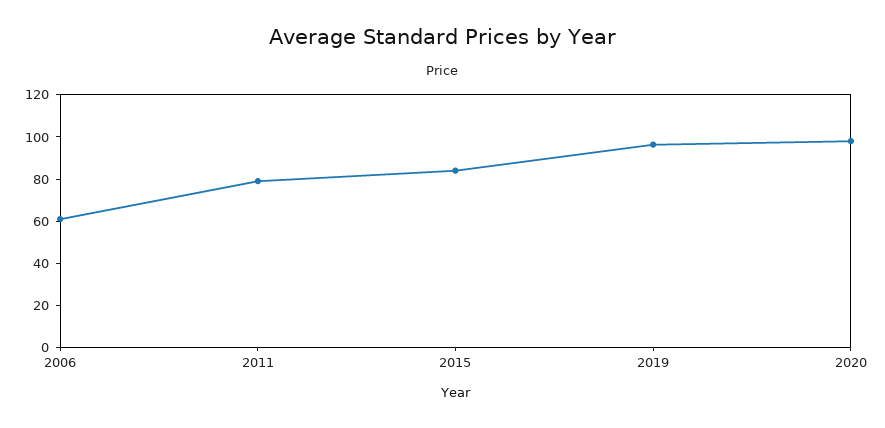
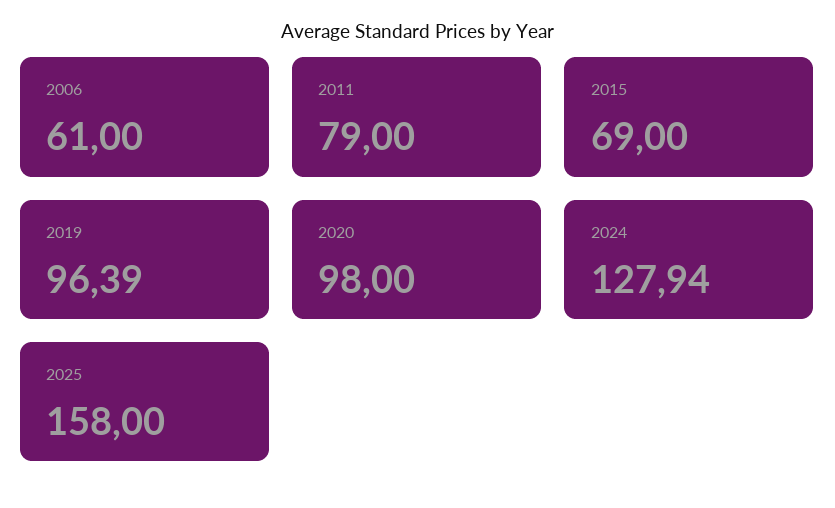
2015: 85 -> 69
2024: none -> 127.94
2025: none -> 158

